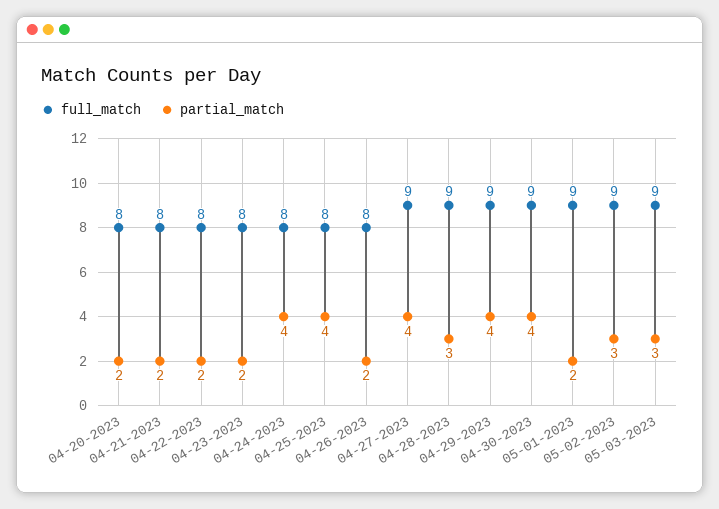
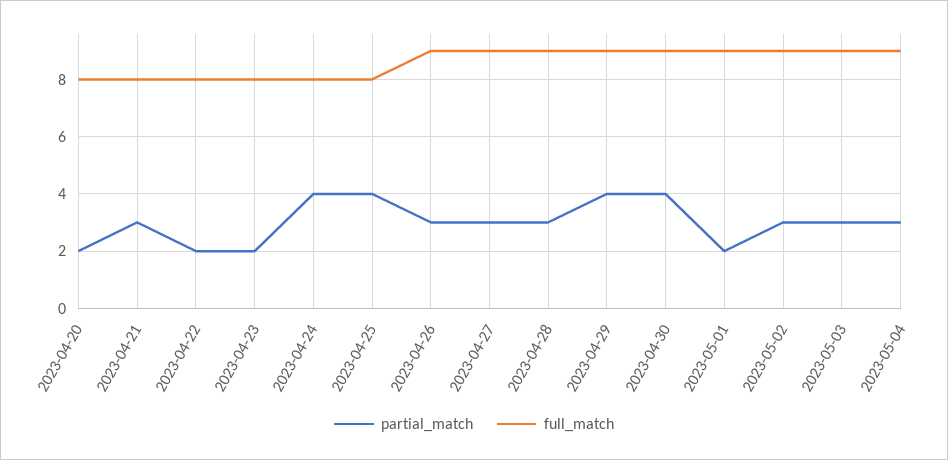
partial_match, 04-21-2023: 2 -> 3
full_match, 04-26-2023: 8 -> 9
partial_match, 04-26-2023: 2 -> 3
partial_match, 04-27-2023: 4 -> 3
partial_match, 2023-05-04: none -> 3
full_match, 2023-05-04: none -> 9

